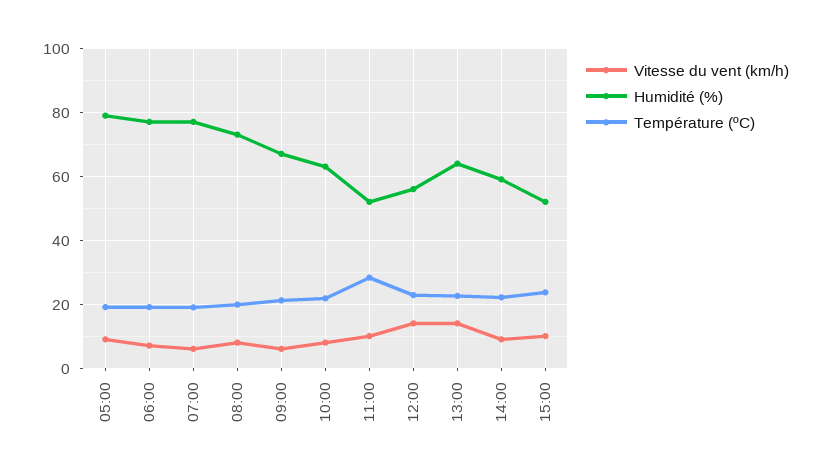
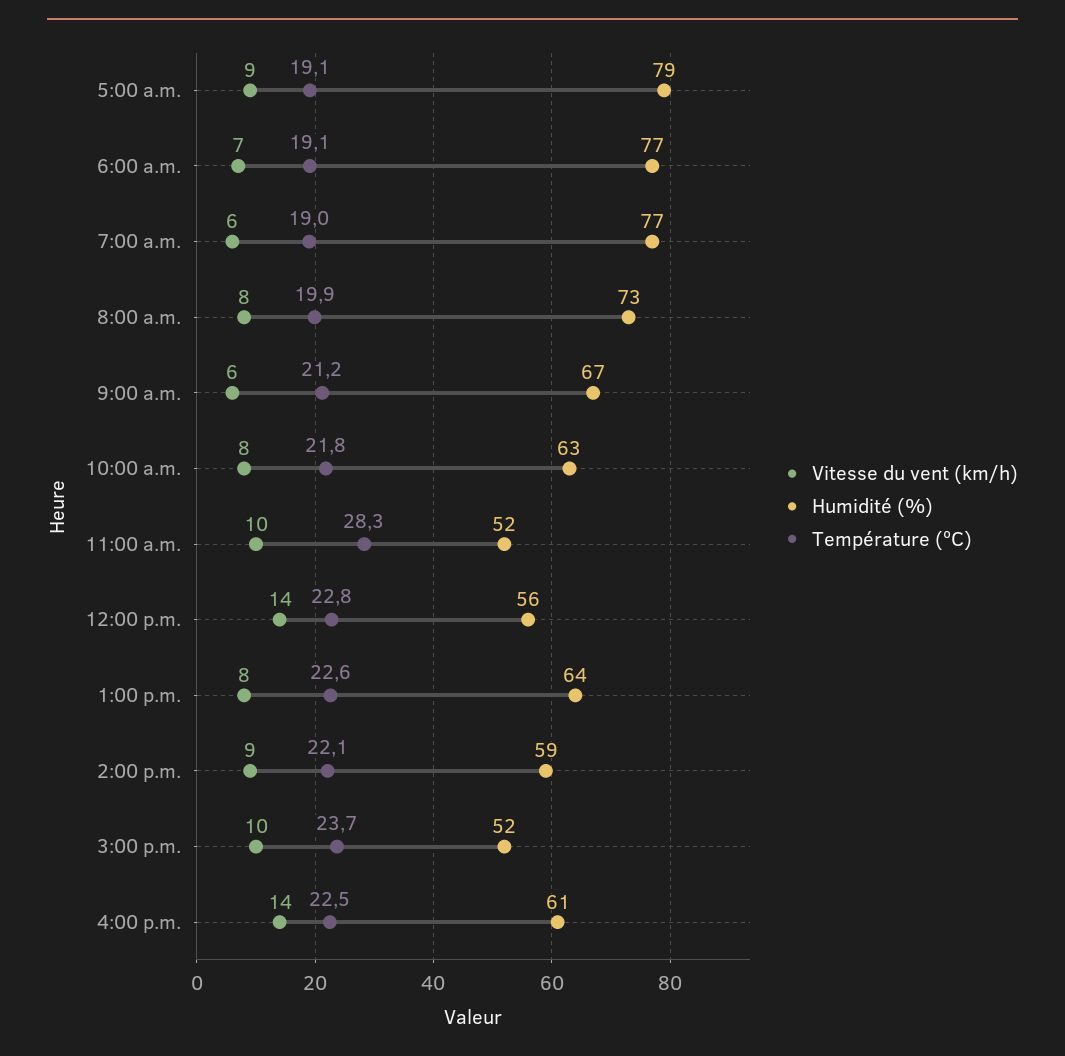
Vitesse du vent (km/h), 13:00: 14 -> 8
Vitesse du vent (km/h), 4:00 p.m.: none -> 14
Humidité (%), 4:00 p.m.: none -> 61
Température (ºC), 4:00 p.m.: none -> 22.5

